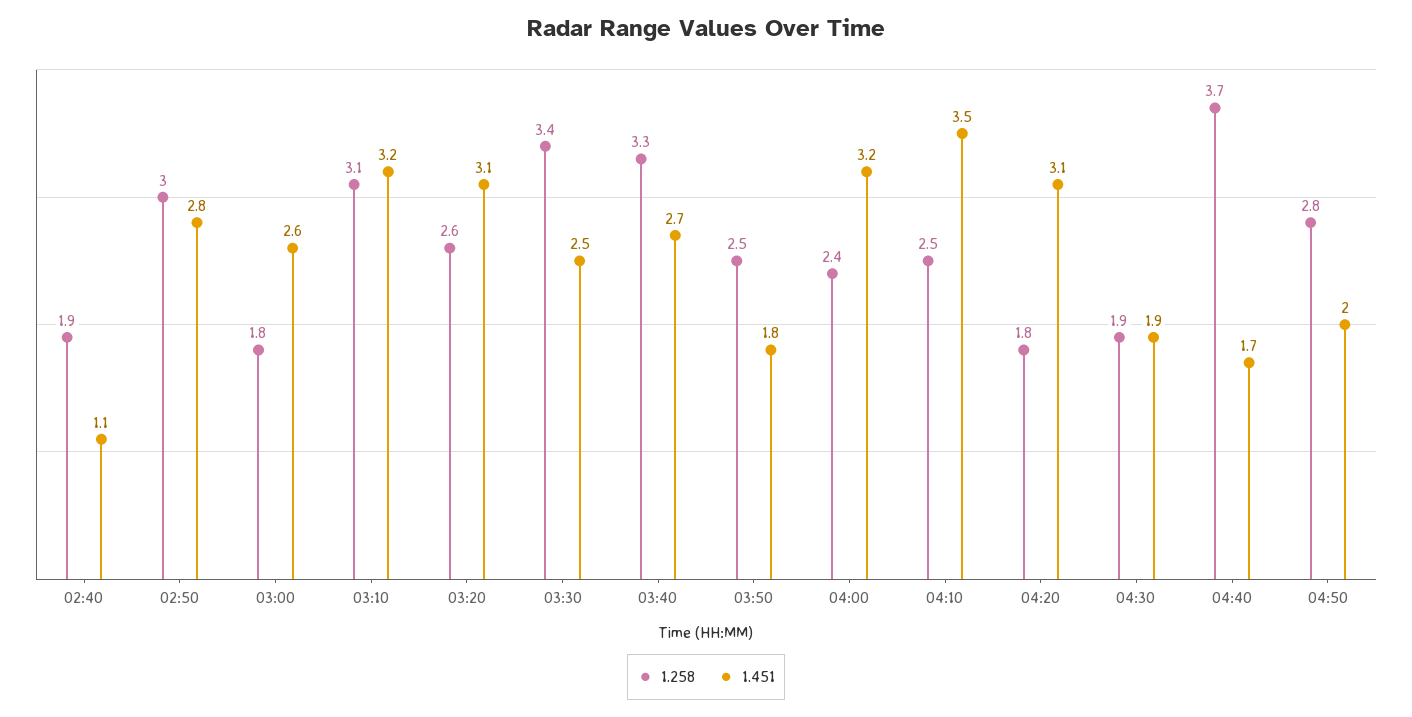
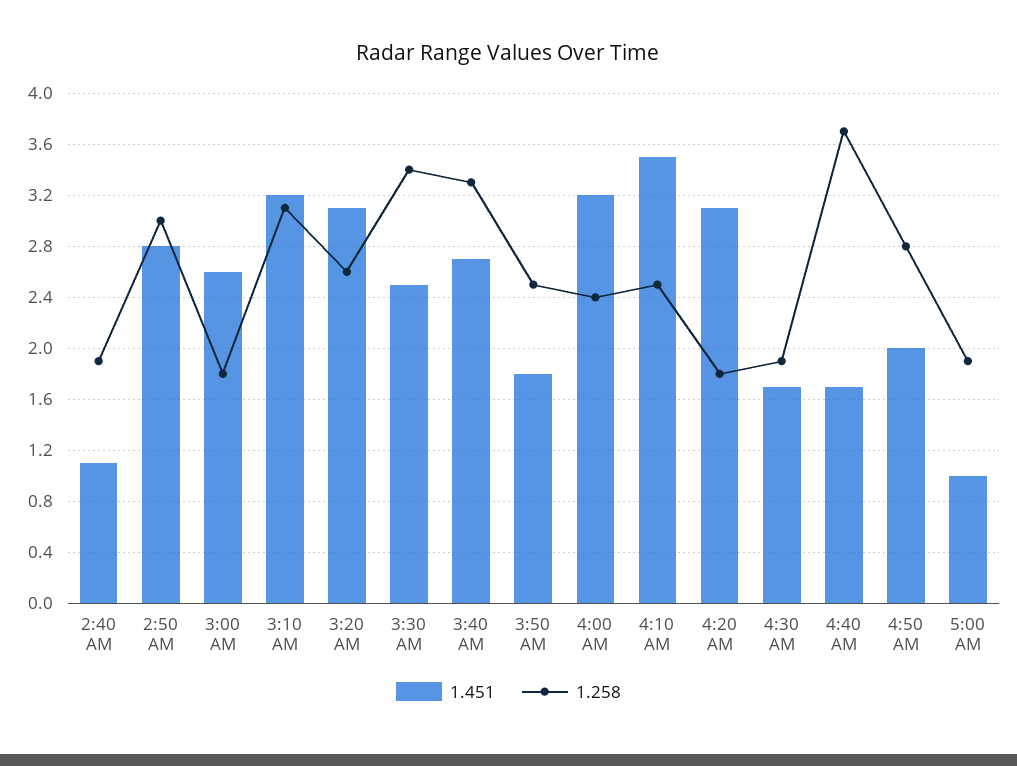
1.451, 04:30: 1.9 -> 1.7
1.451, 5:00 AM: none -> 1
1.258, 5:00 AM: none -> 1.9

